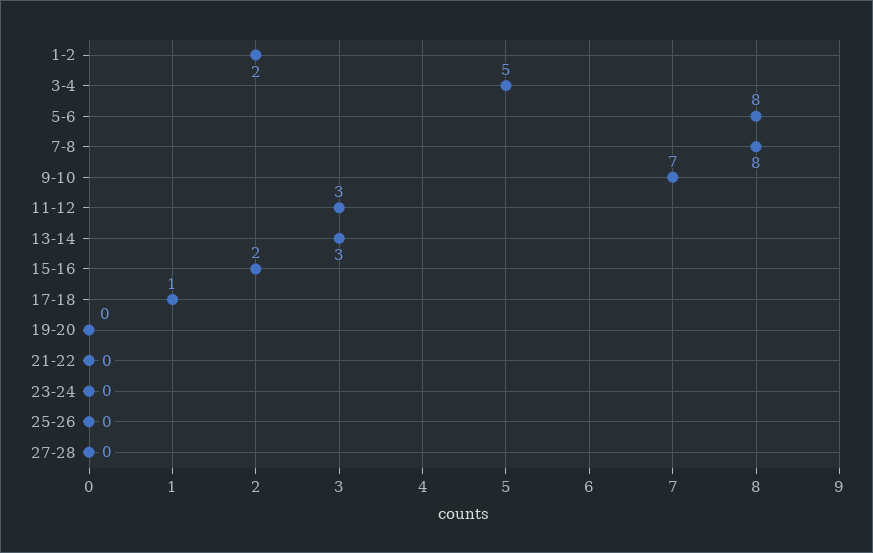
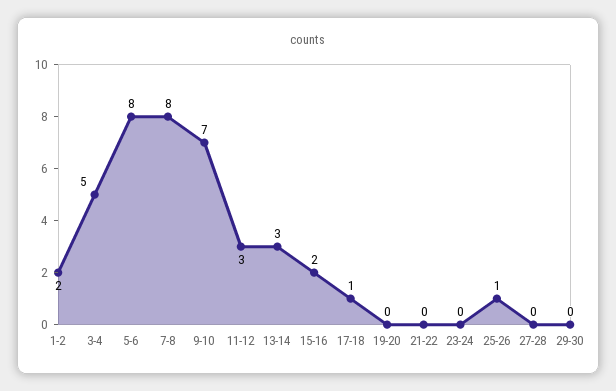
25-26: 0 -> 1
29-30: none -> 0

